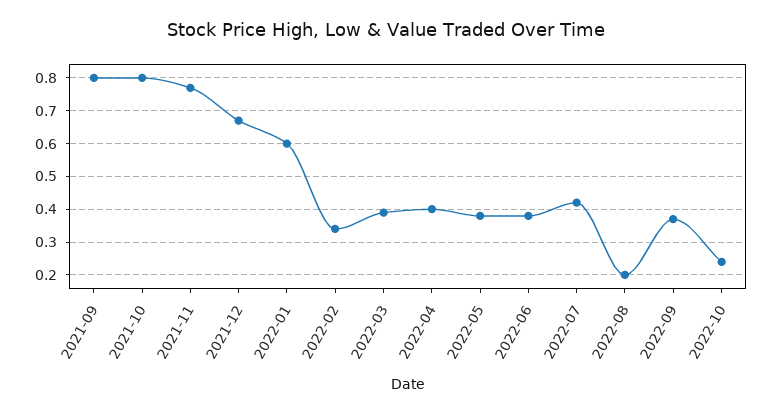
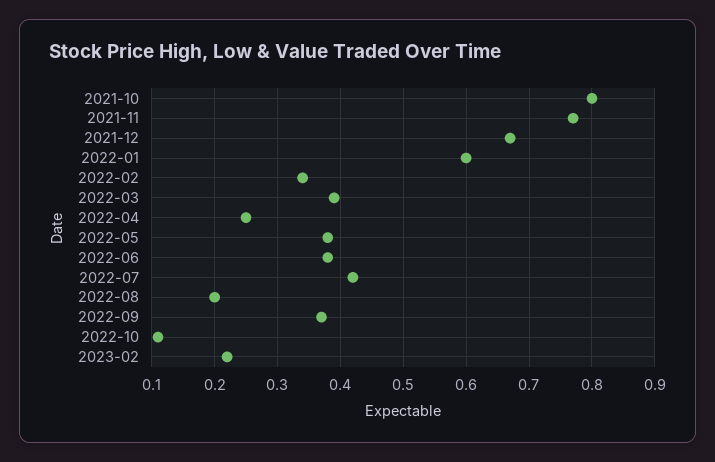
2021-09: 0.8 -> none
2022-04: 0.4 -> 0.25
2022-10: 0.25 -> 0.11
2023-02: none -> 0.22

